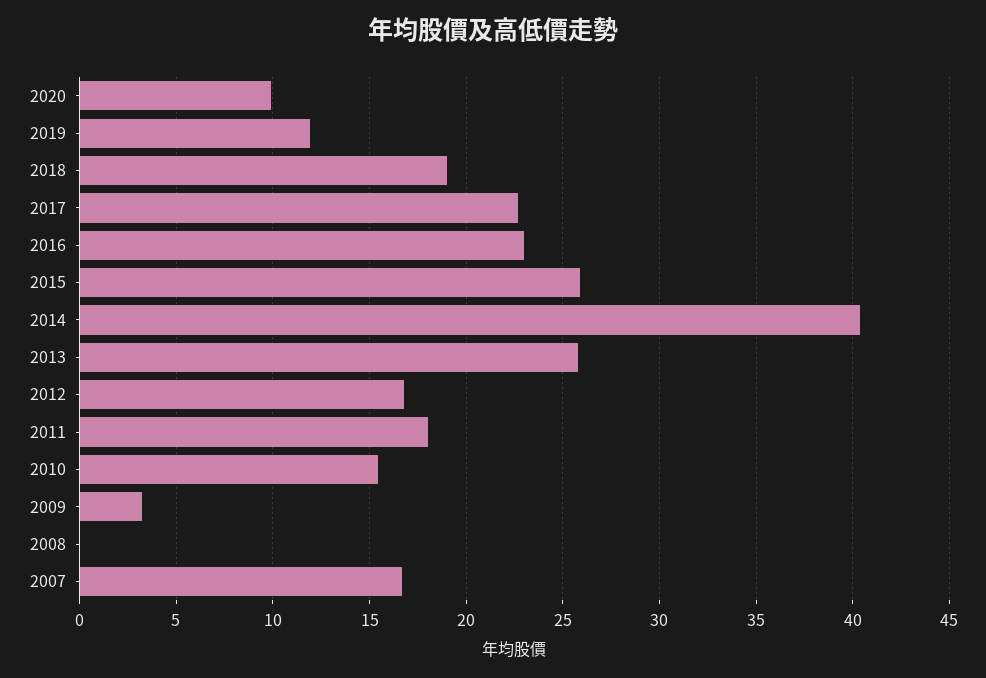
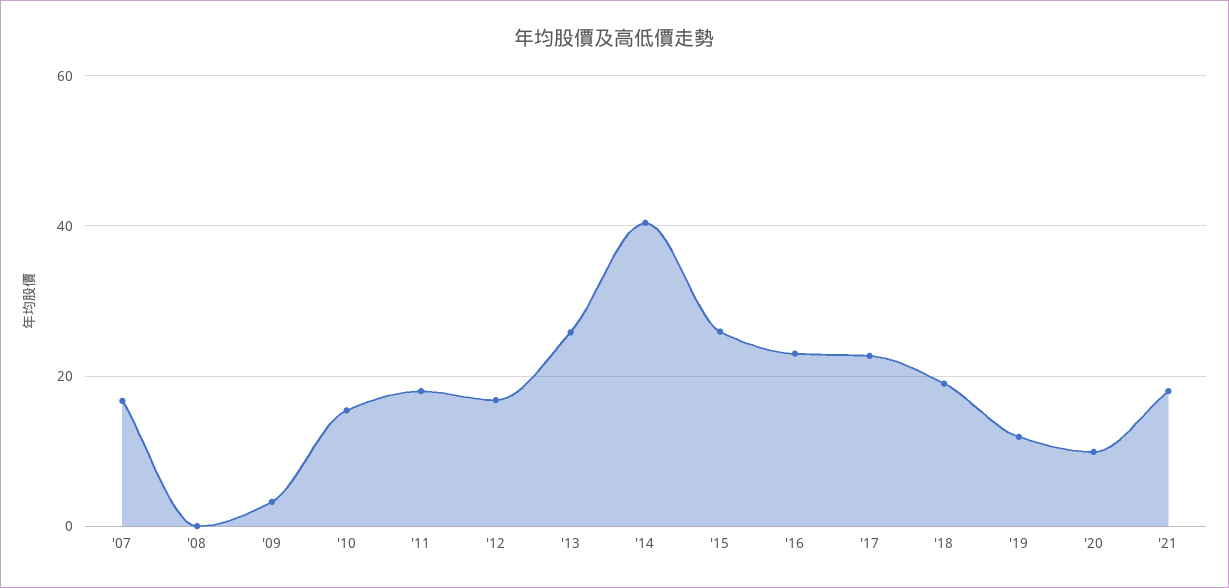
'21: none -> 18

